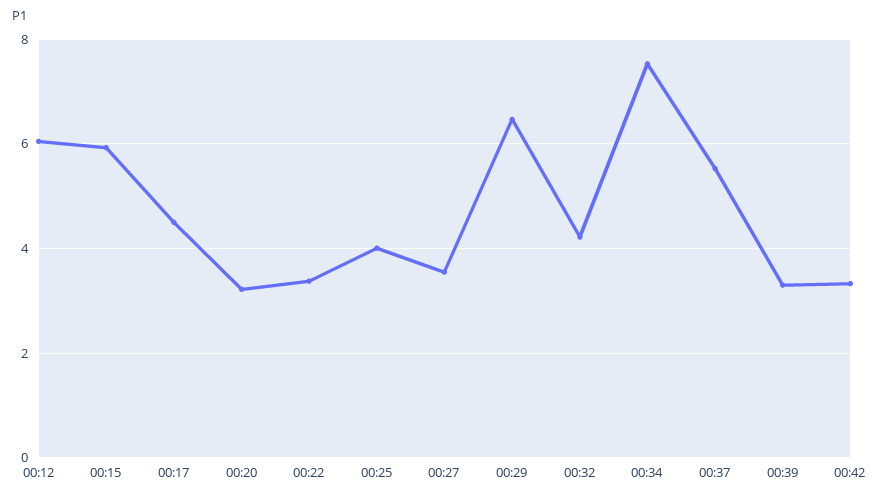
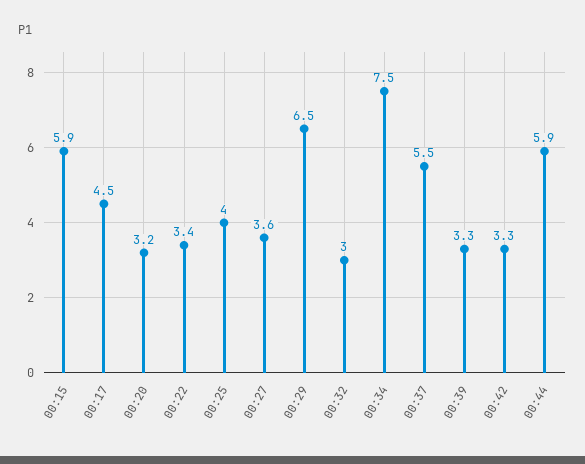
00:12: 6 -> none
00:32: 4.2 -> 3
00:44: none -> 5.9

